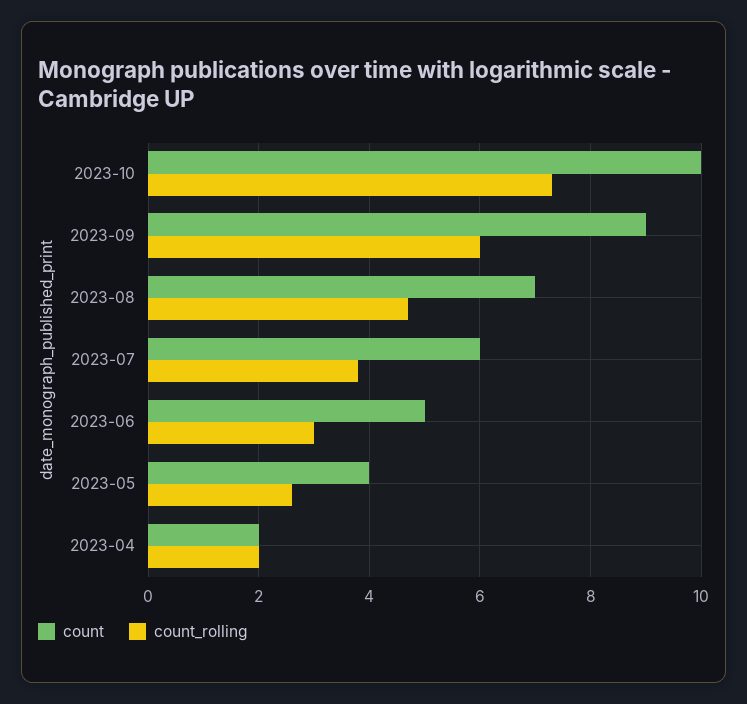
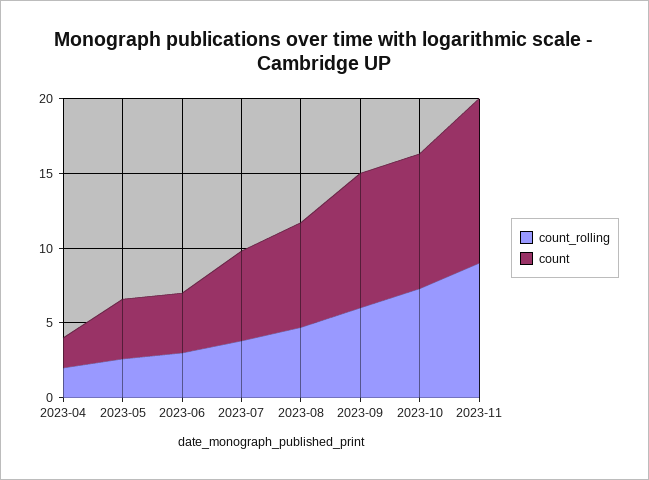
count, 2023-10: 10 -> 9
count, 2023-06: 5 -> 4
count_rolling, 2023-11: none -> 9
count, 2023-11: none -> 11

